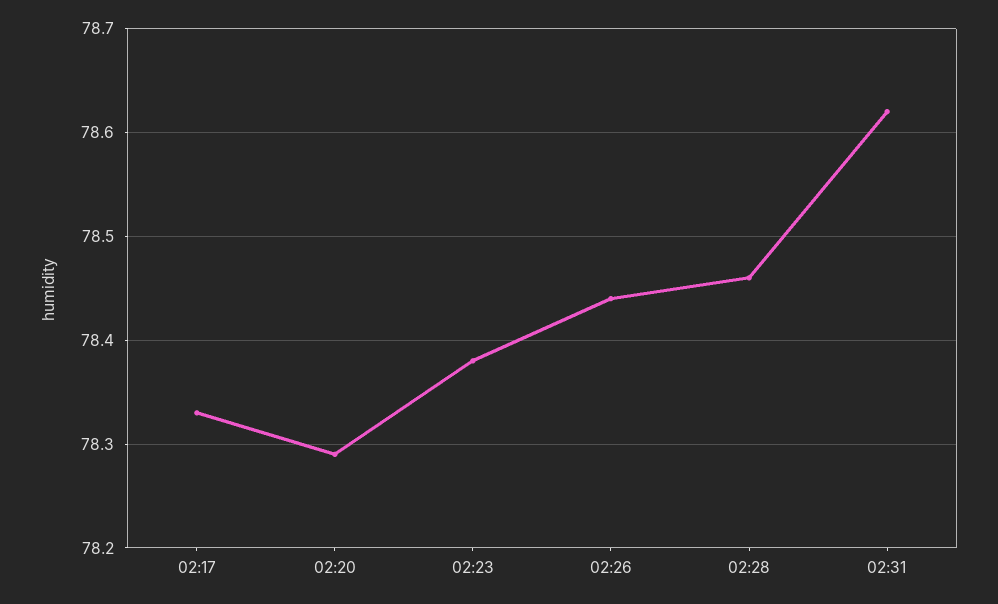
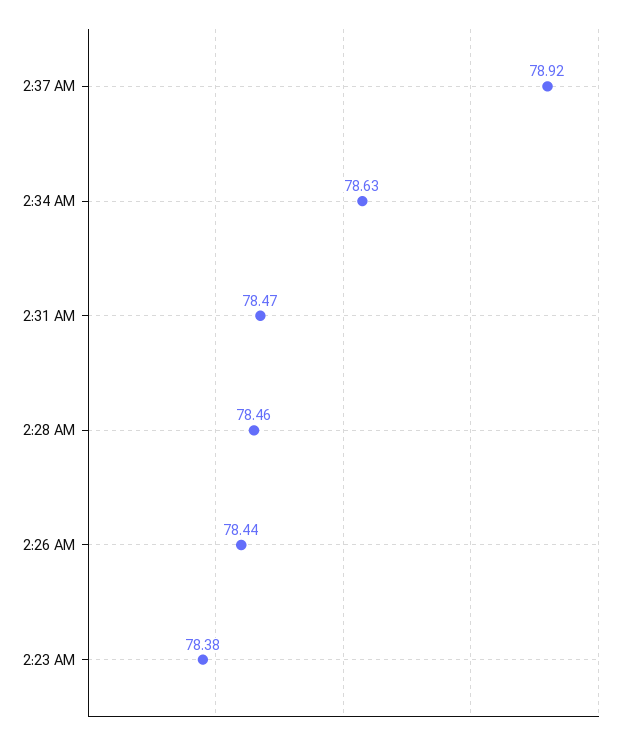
02:17: 78.33 -> none
02:20: 78.29 -> none
02:31: 78.62 -> 78.47
2:37 AM: none -> 78.92
2:34 AM: none -> 78.63

